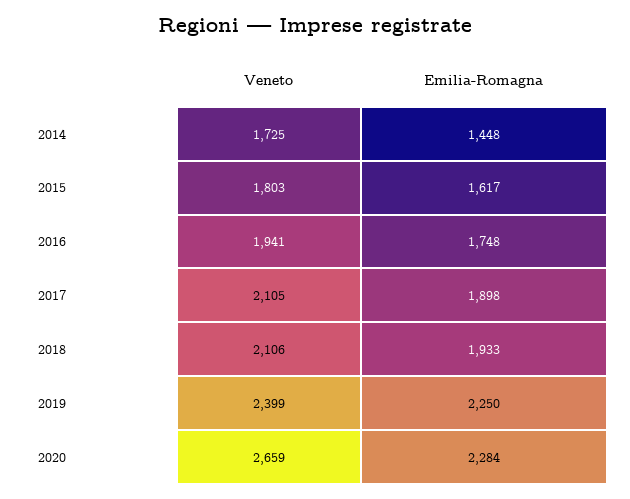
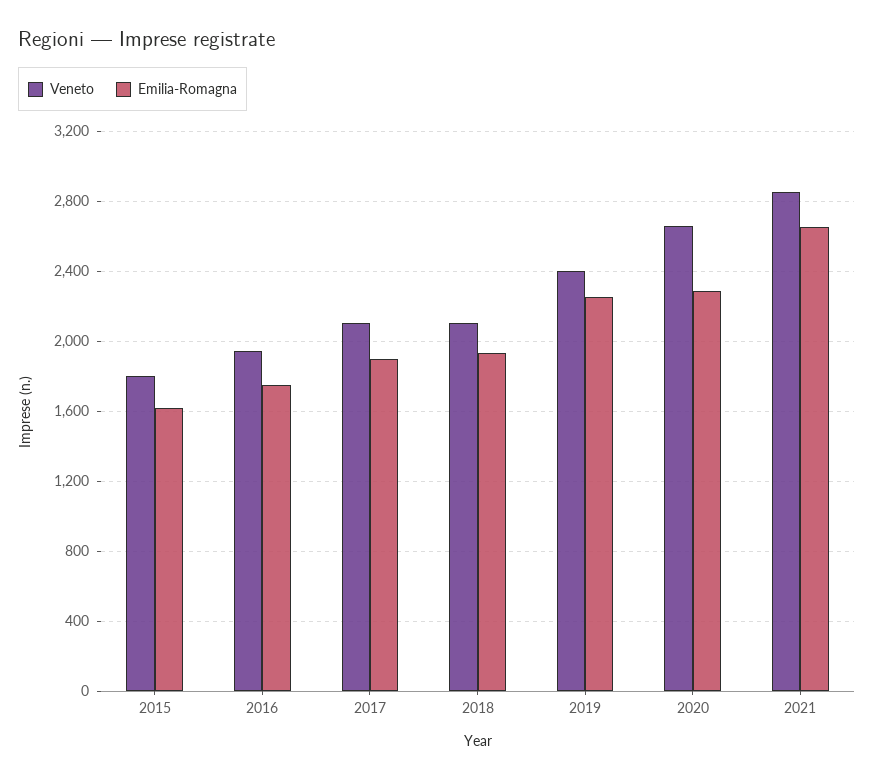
Veneto, 2014: 1725 -> none
Emilia-Romagna, 2014: 1448 -> none
Veneto, 2021: none -> 2850
Emilia-Romagna, 2021: none -> 2650

